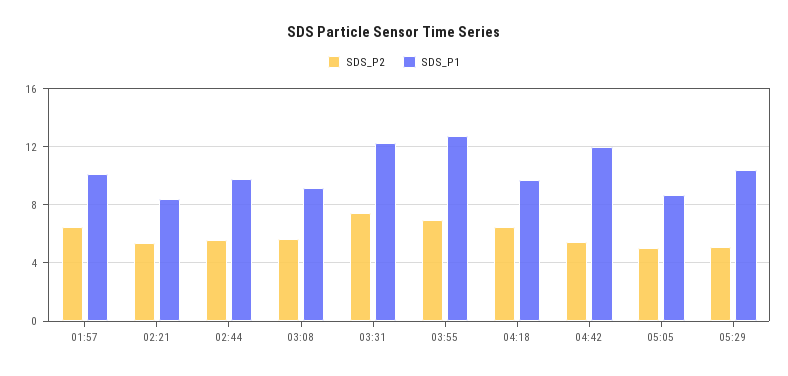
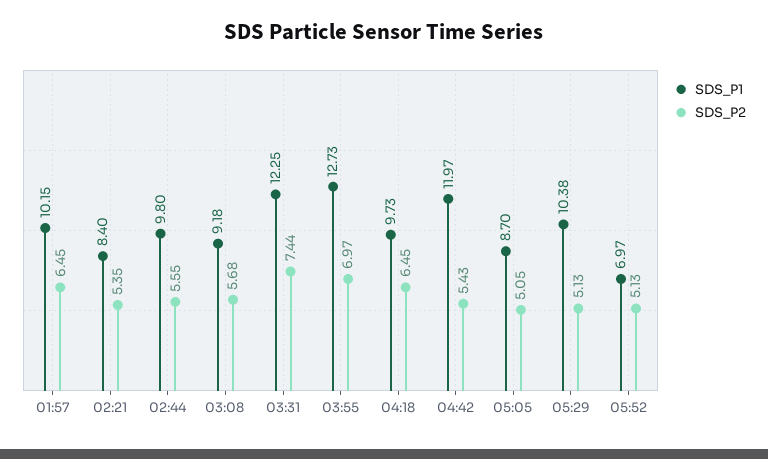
SDS_P1, 05:52: none -> 6.97
SDS_P2, 05:52: none -> 5.13

